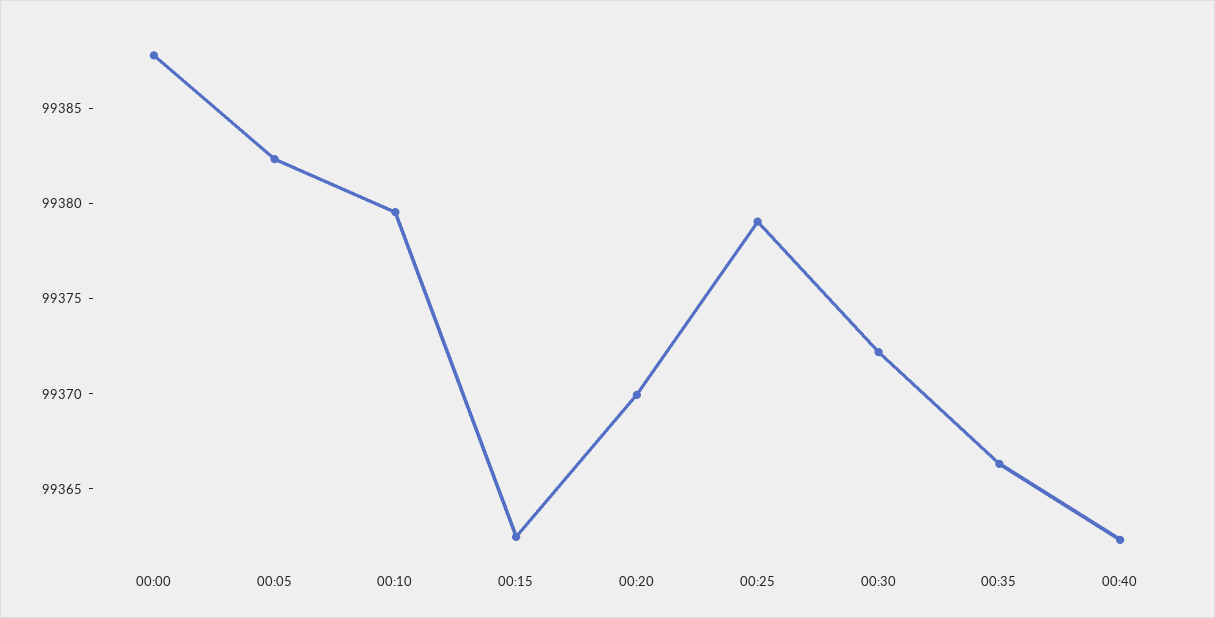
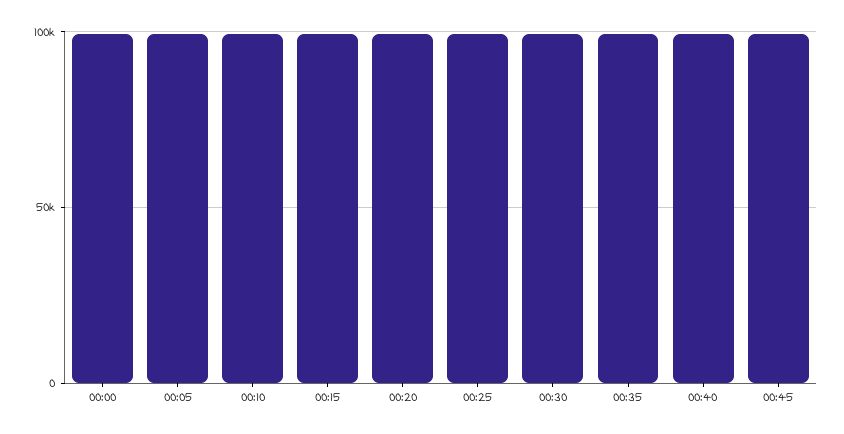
00:45: none -> 100000

